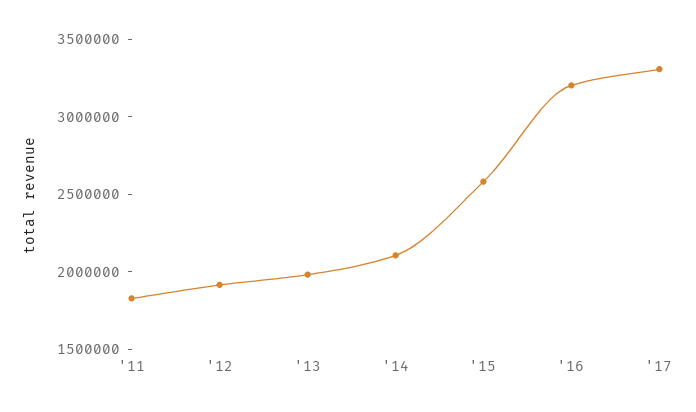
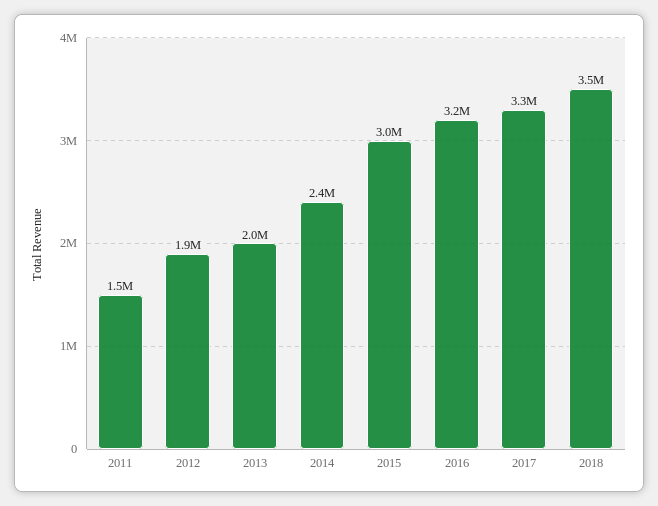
'11: 1800000 -> 1500000
'14: 2100000 -> 2400000
'15: 2600000 -> 3000000
2018: none -> 3500000

